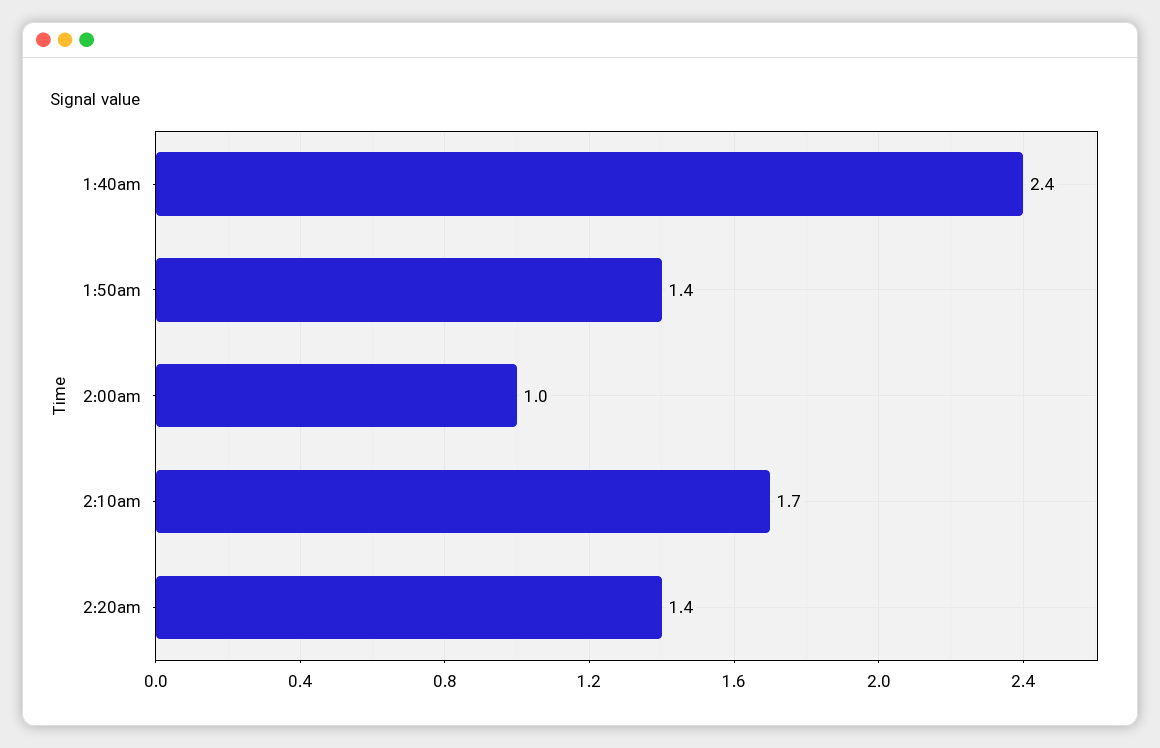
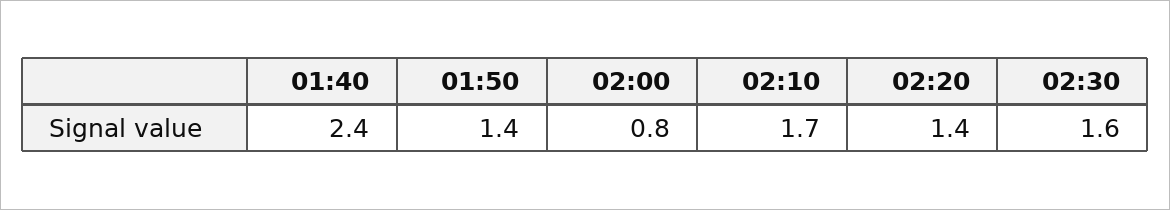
2:00am: 1 -> 0.8
02:30: none -> 1.6

